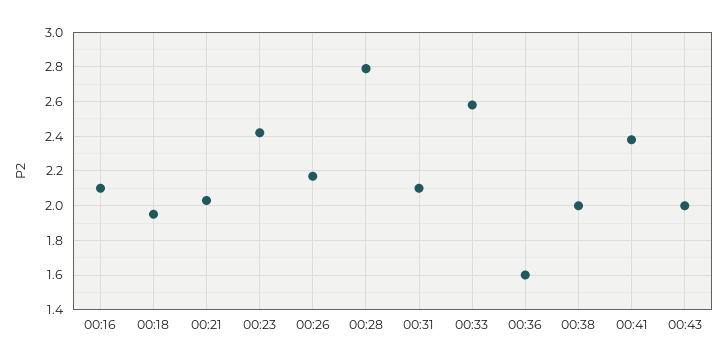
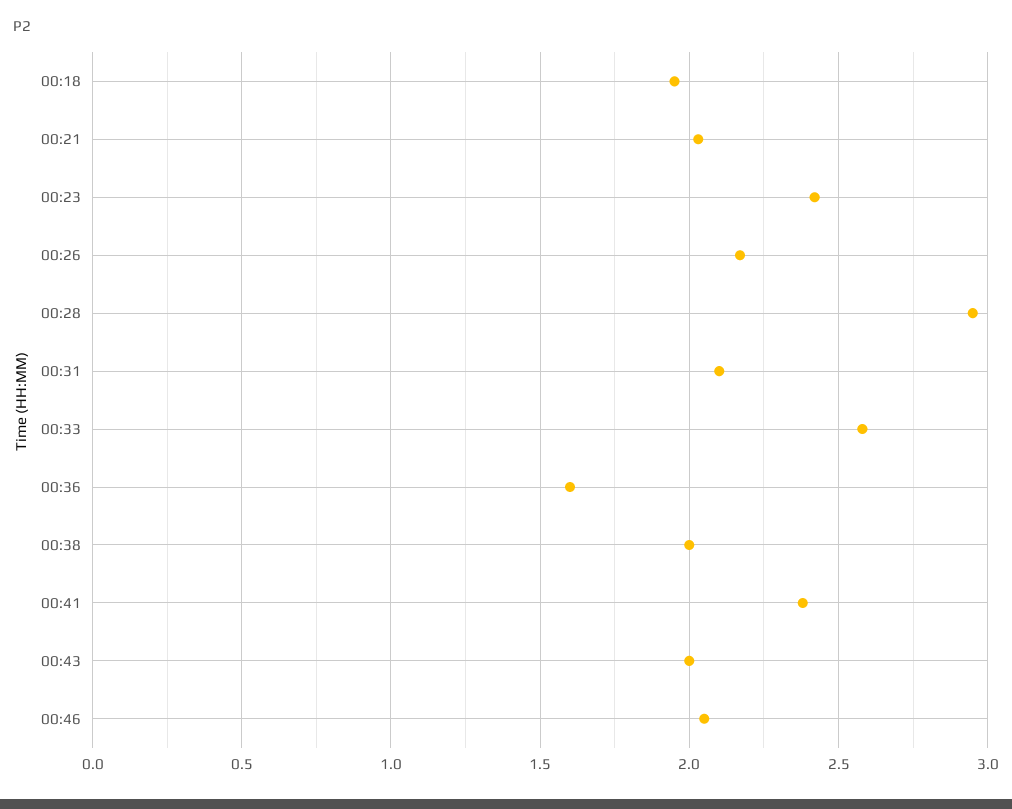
00:16: 2.1 -> none
00:28: 2.8 -> 2.95
00:46: none -> 2.05

